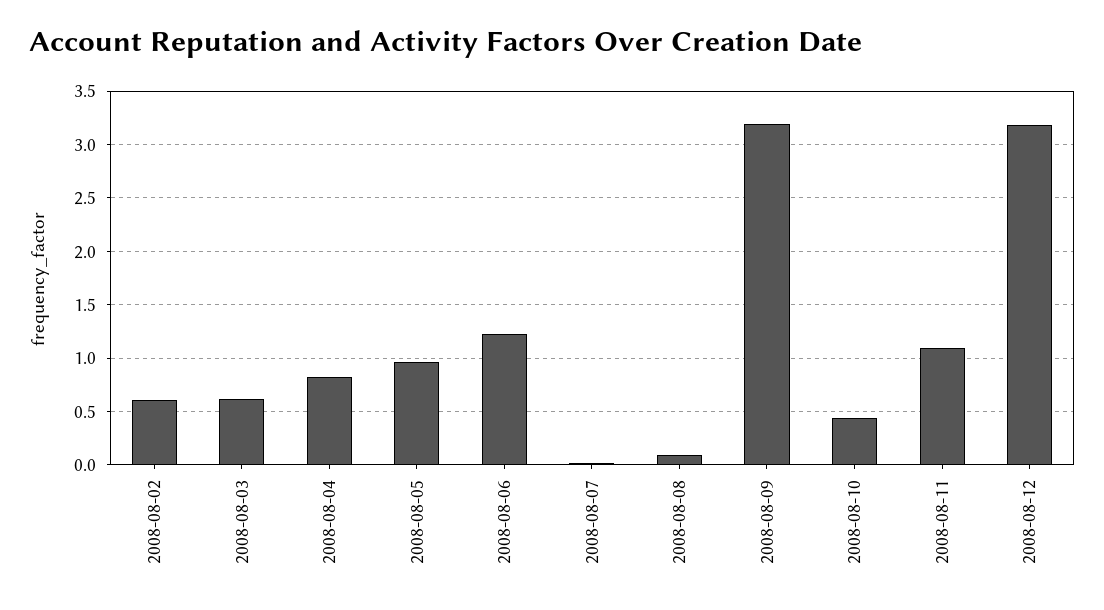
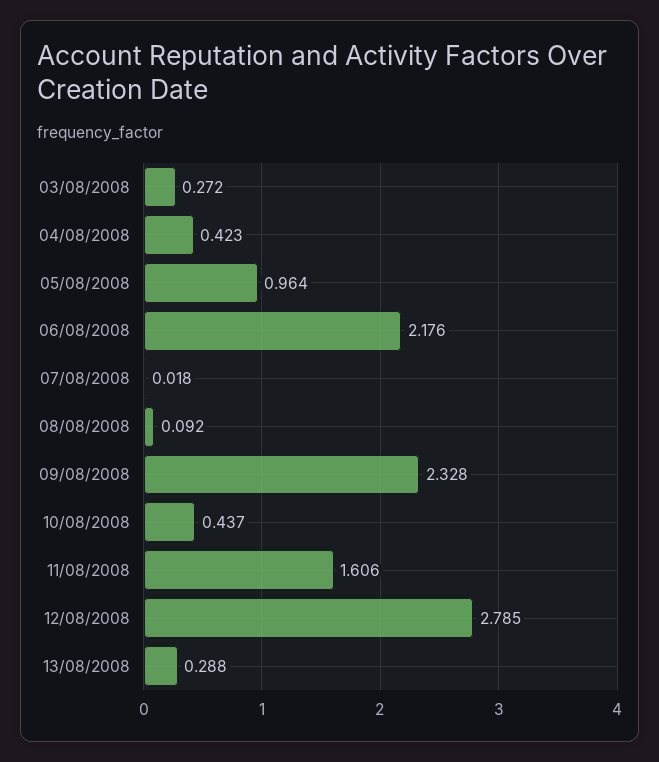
2008-08-02: 0.6 -> none
2008-08-03: 0.6 -> 0.272
2008-08-04: 0.8 -> 0.423
2008-08-06: 1.2 -> 2.176
2008-08-09: 3.2 -> 2.328
2008-08-11: 1.1 -> 1.606
2008-08-12: 3.2 -> 2.785
13/08/2008: none -> 0.288

